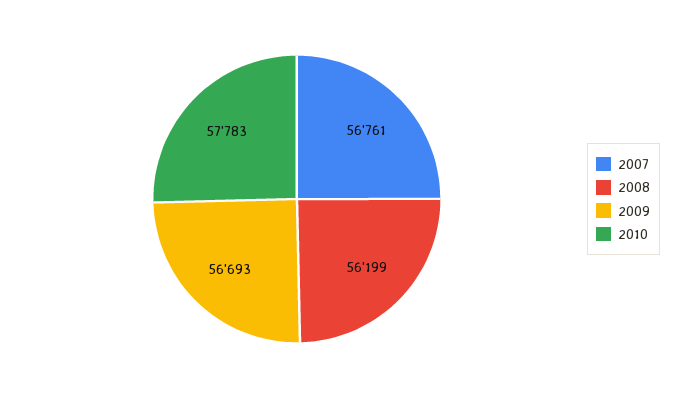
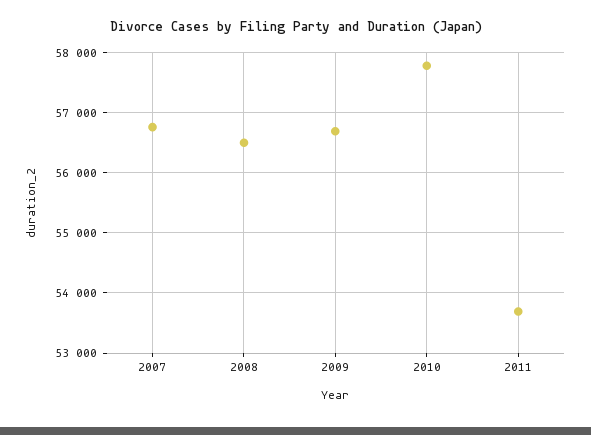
2008: 56199 -> 56500
2011: none -> 53700

